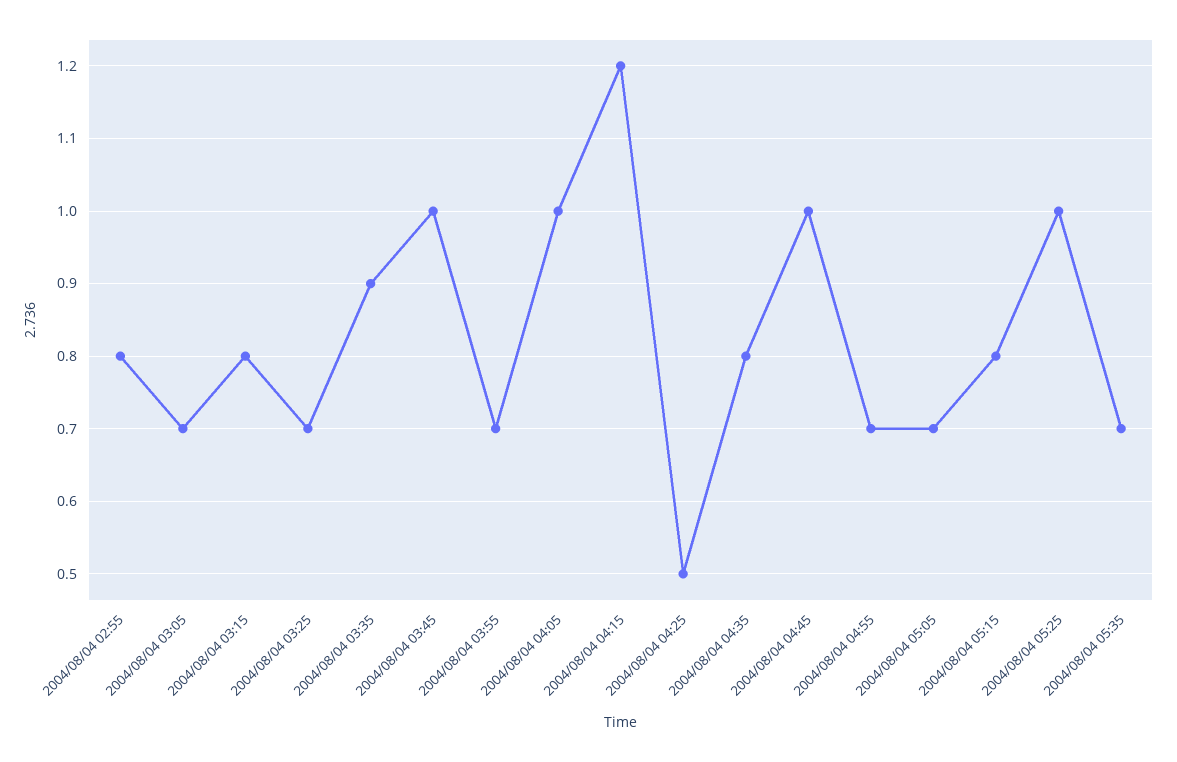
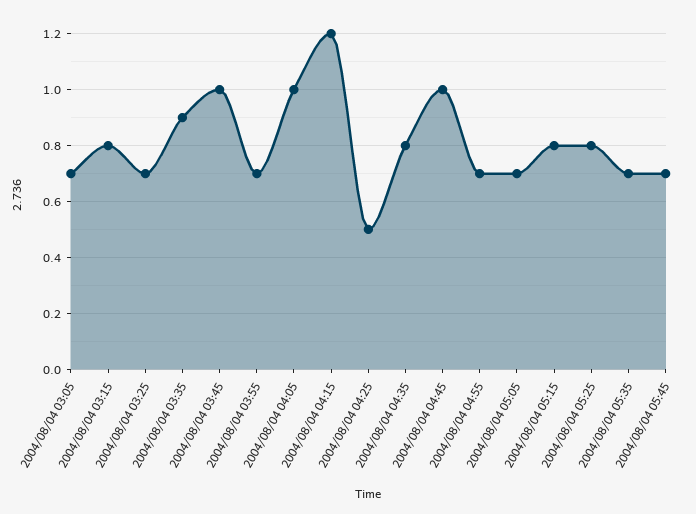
2004/08/04 02:55: 0.8 -> none
2004/08/04 05:25: 1 -> 0.8
2004/08/04 05:45: none -> 0.7

